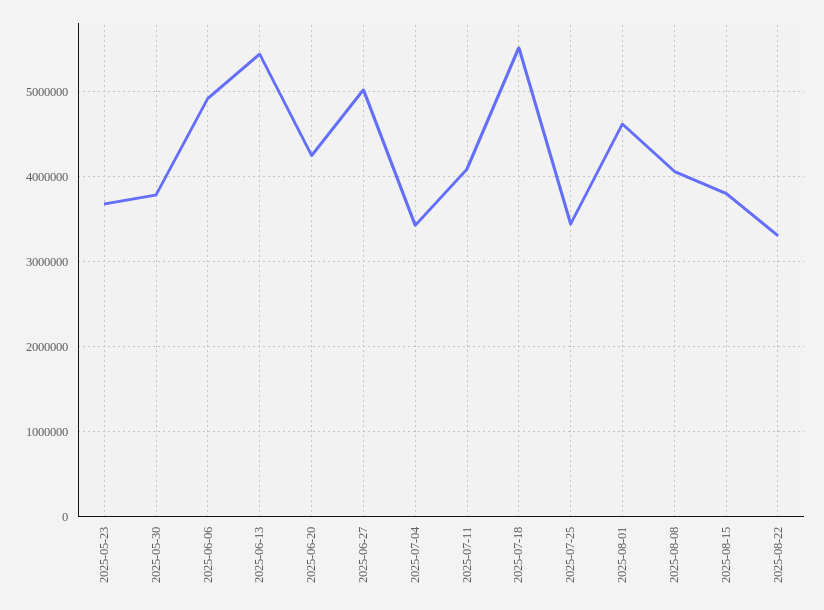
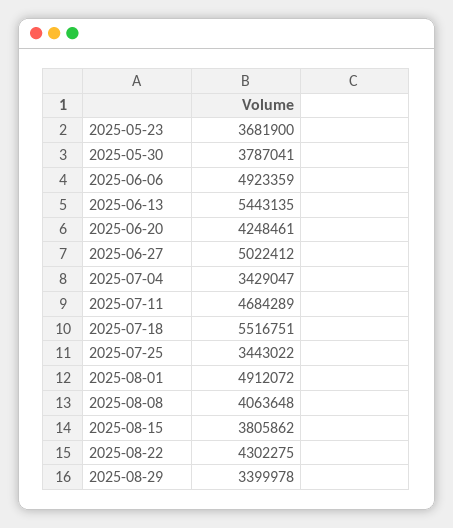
2025-07-11: 4100000 -> 4684289
2025-08-01: 4600000 -> 4912072
2025-08-22: 3300000 -> 4302275
2025-08-29: none -> 3399978

